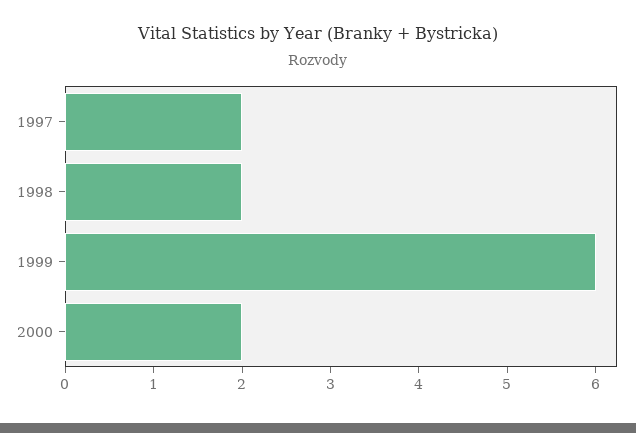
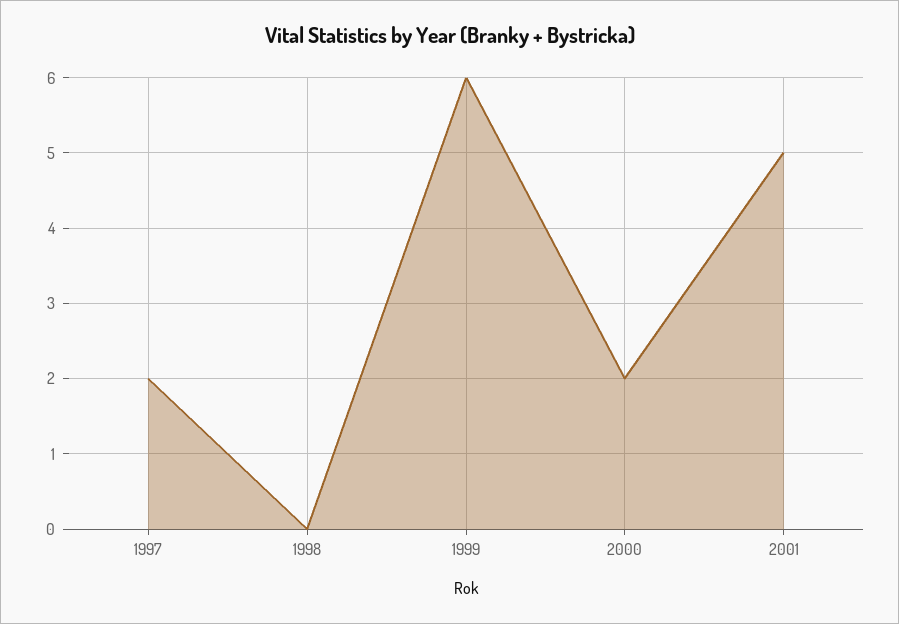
1998: 2 -> 0
2001: none -> 5

